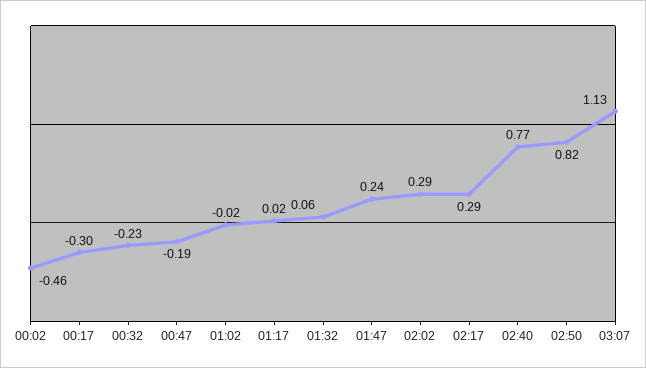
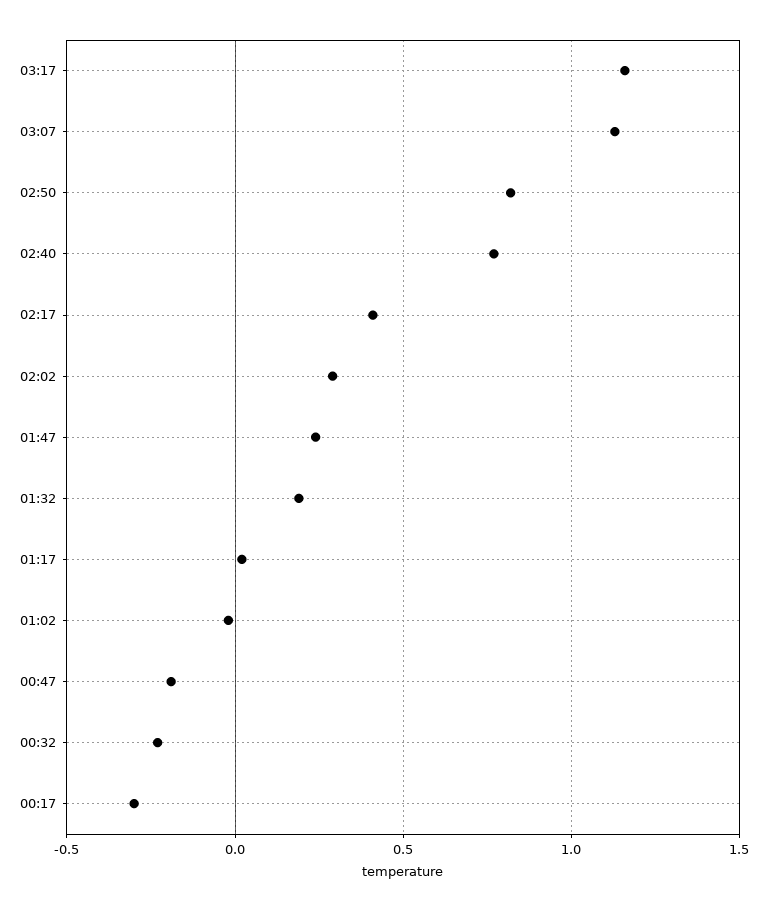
00:02: -0.46 -> none
01:32: 0.06 -> 0.2
02:17: 0.29 -> 0.4
03:17: none -> 1.15

